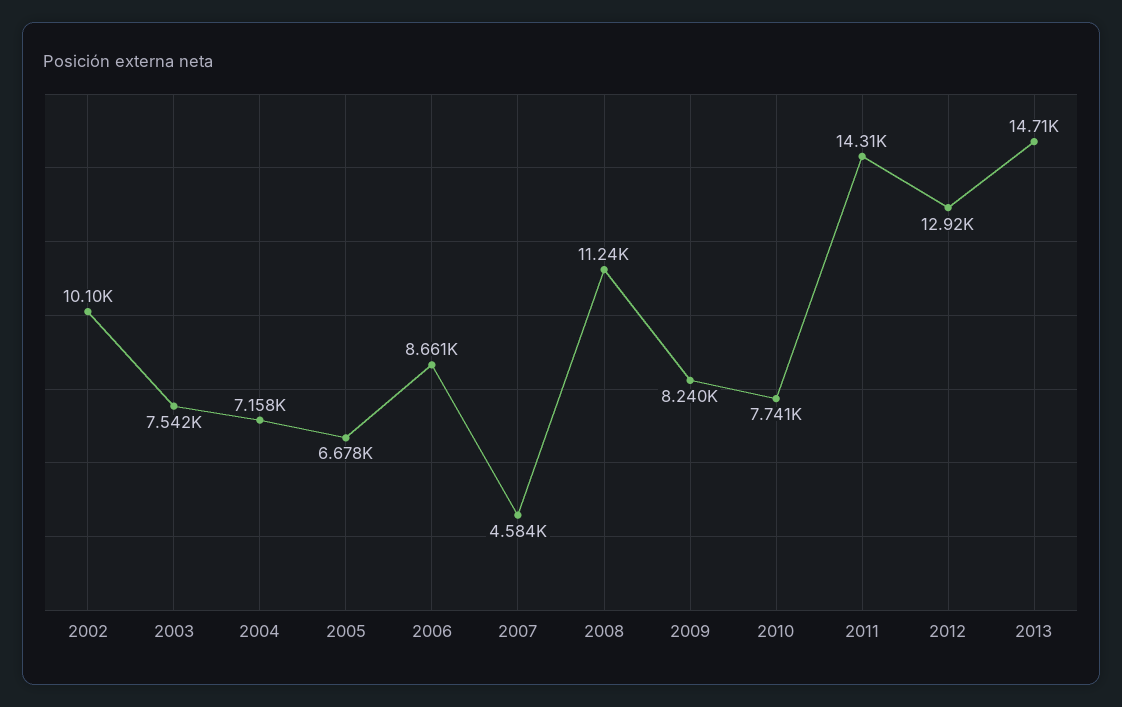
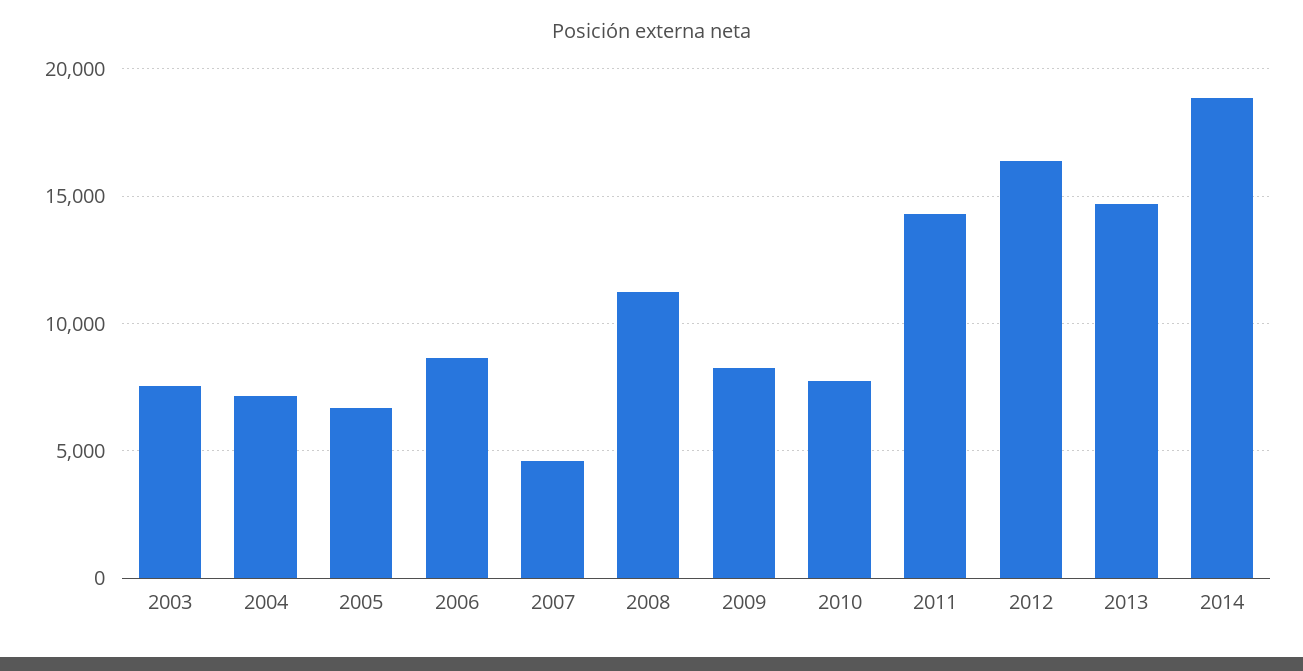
2002: 10100 -> none
2012: 12920 -> 16500
2014: none -> 19000

